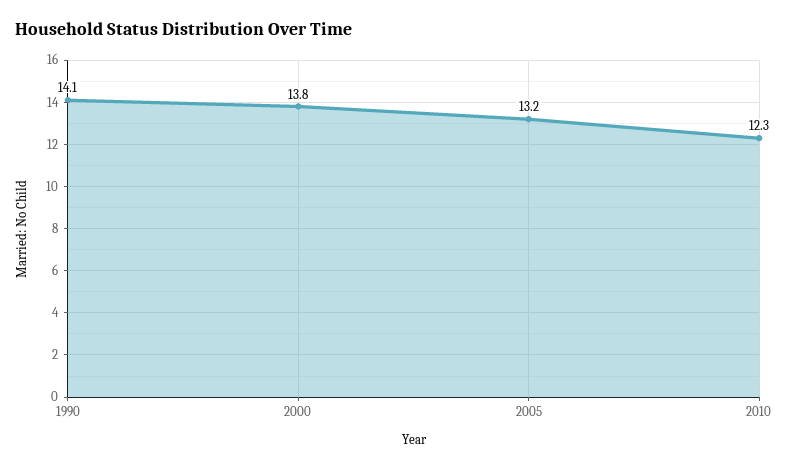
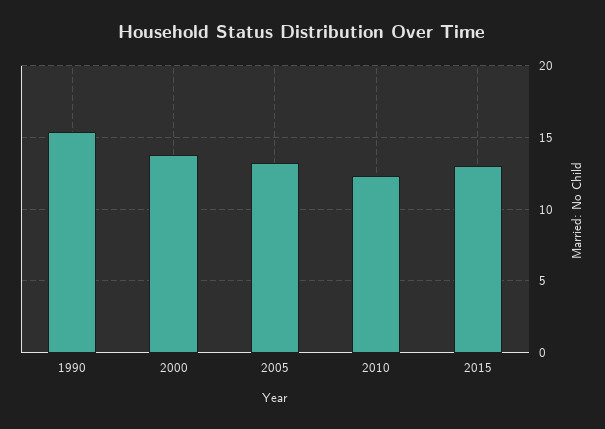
1990: 14.1 -> 15.5
2015: none -> 13

